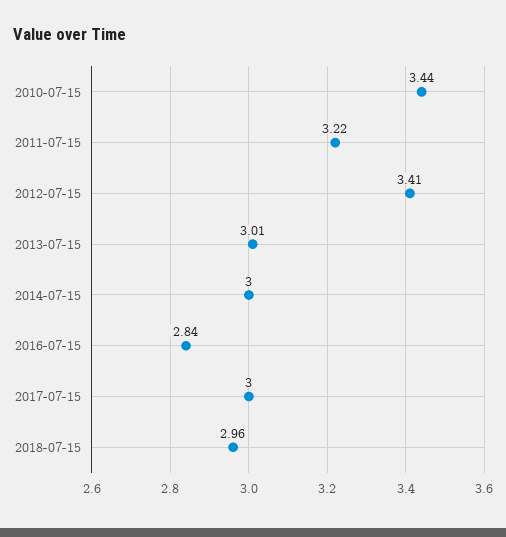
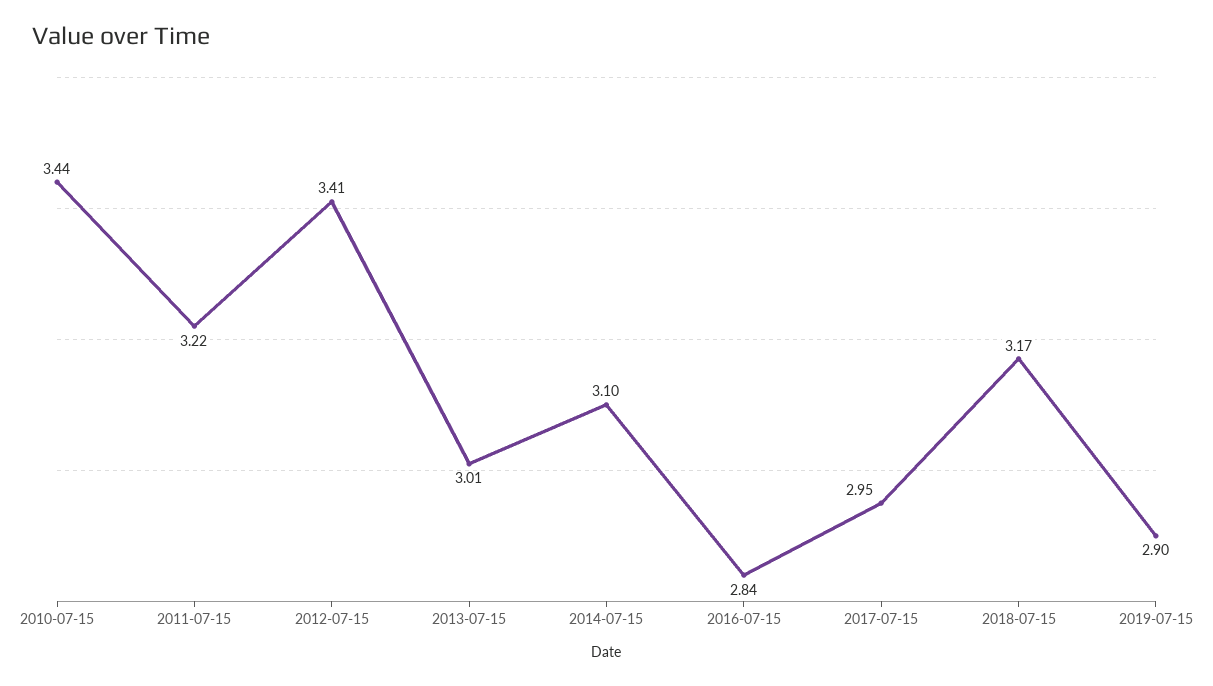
2014-07-15: 3 -> 3.1
2017-07-15: 3 -> 2.95
2018-07-15: 2.96 -> 3.17
2019-07-15: none -> 2.9

